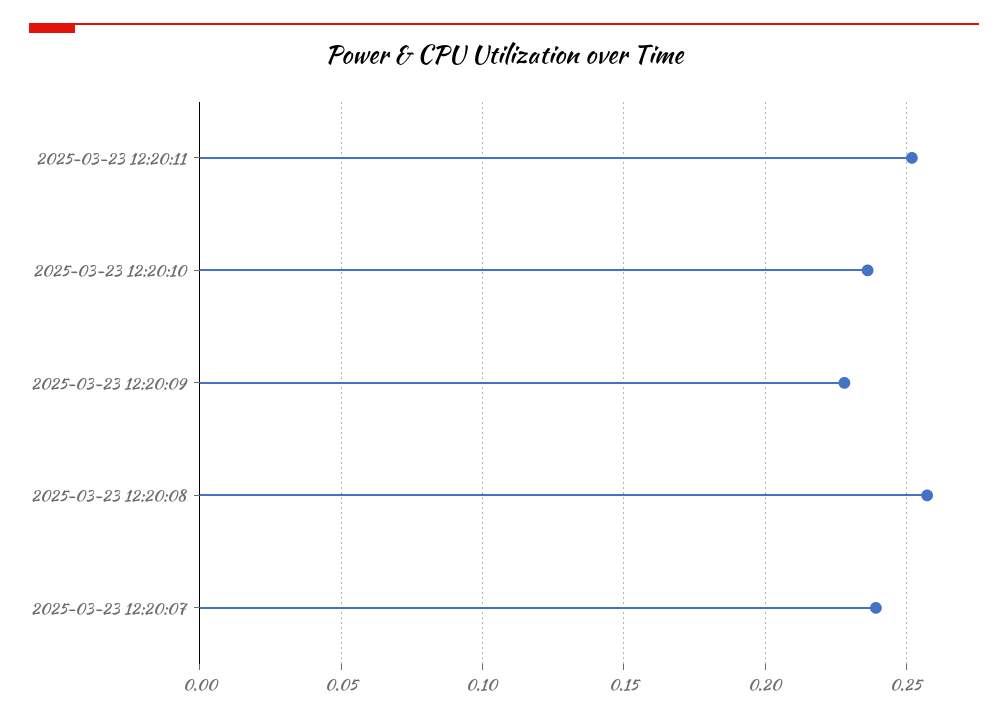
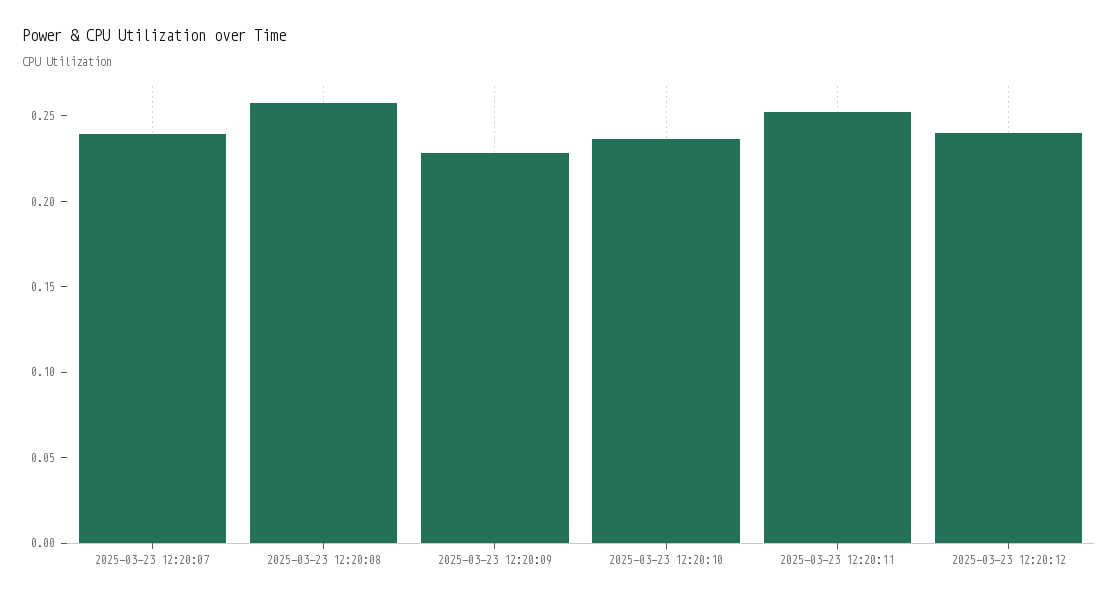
2025-03-23 12:20:12: none -> 0.24

